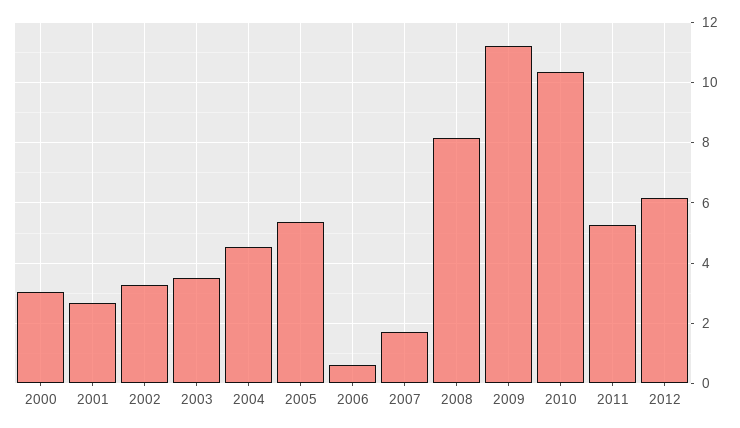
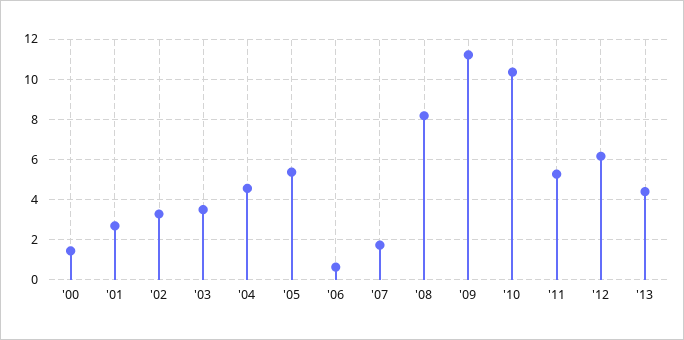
2000: 3 -> 1.5
'13: none -> 4.5

